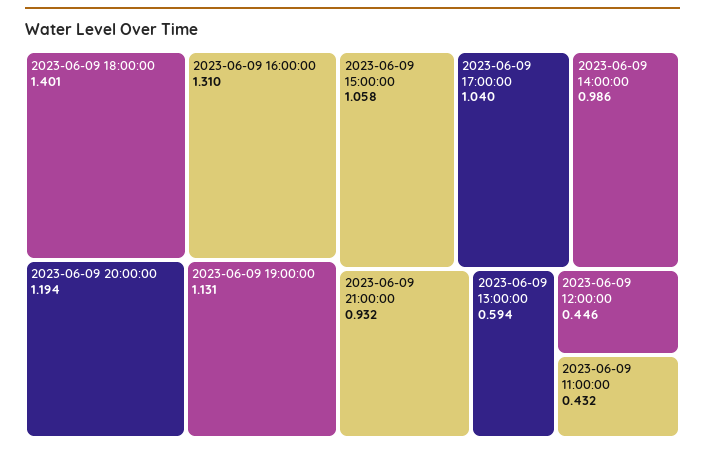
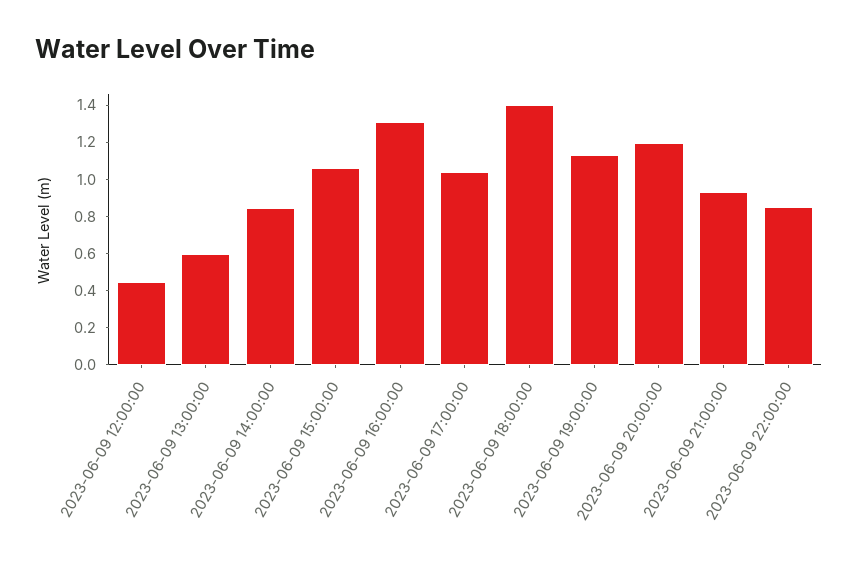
2023-06-09 14:00:00: 0.986 -> 0.85
2023-06-09 11:00:00: 0.432 -> none
2023-06-09 22:00:00: none -> 0.85

